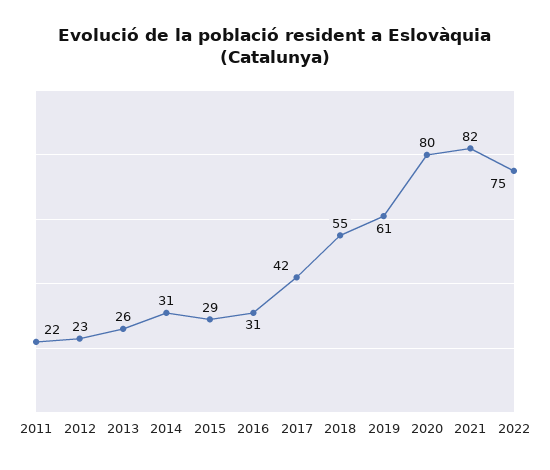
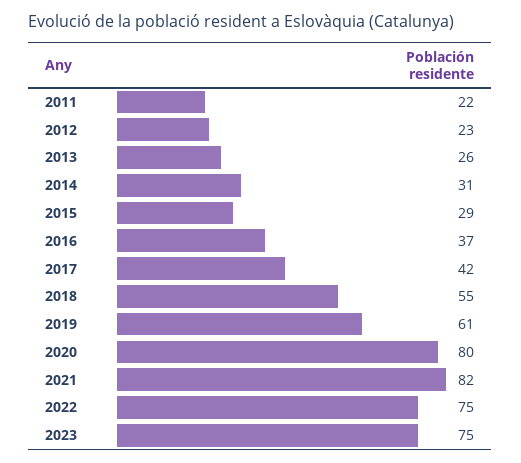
2016: 31 -> 37
2023: none -> 75

